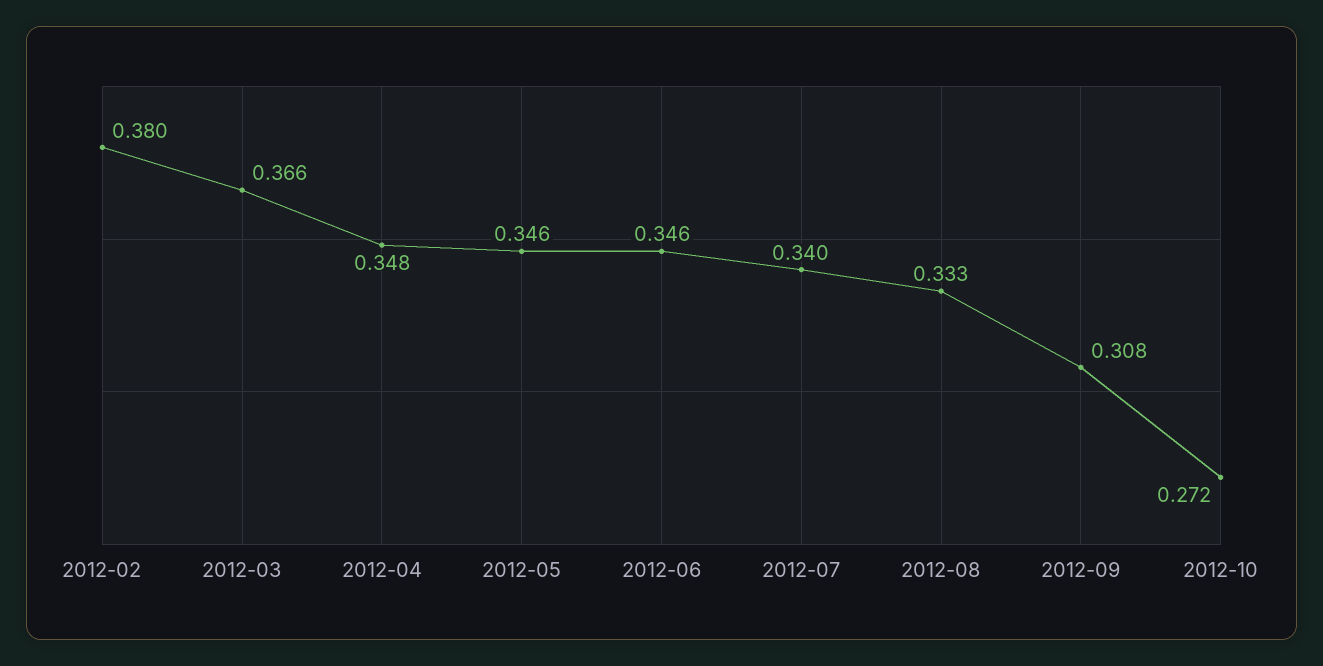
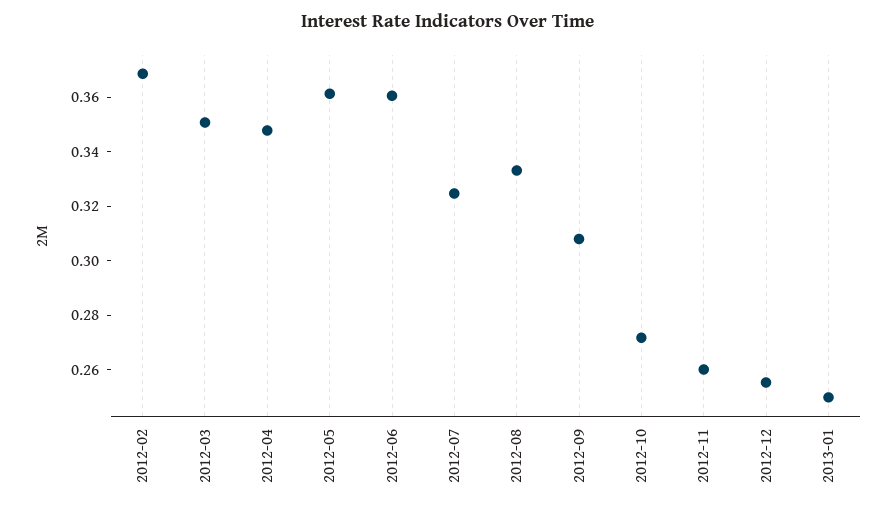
2012-02: 0.38 -> 0.37
2012-03: 0.366 -> 0.35
2012-05: 0.346 -> 0.36
2012-06: 0.346 -> 0.36
2012-07: 0.34 -> 0.325
2012-11: none -> 0.26
2012-12: none -> 0.255
2013-01: none -> 0.25

